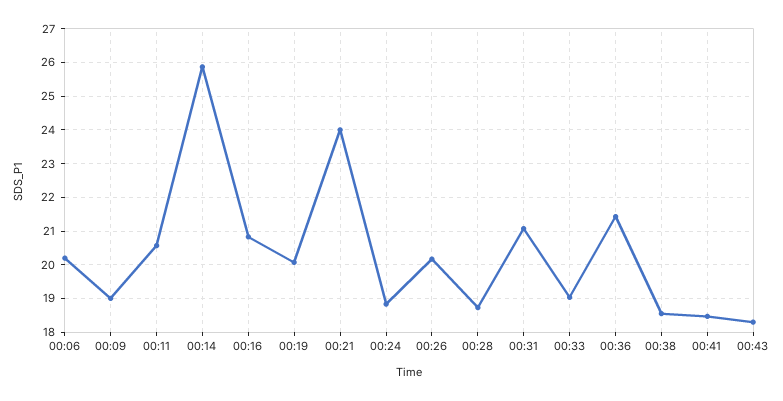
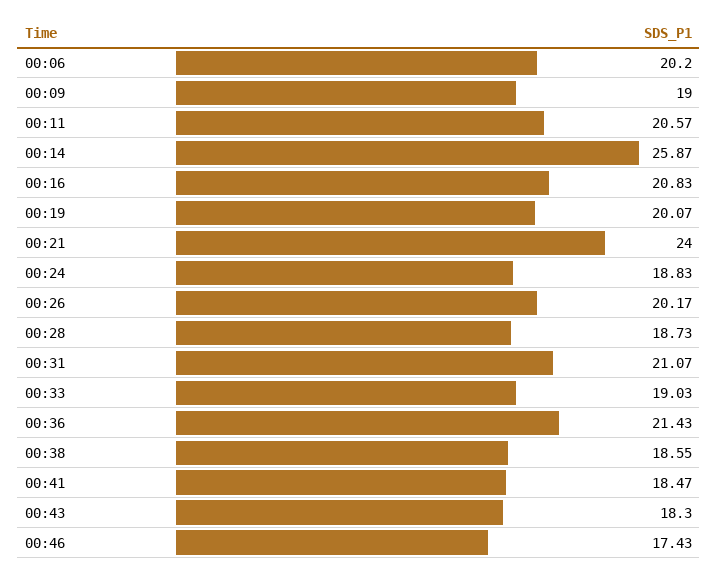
00:46: none -> 17.43

